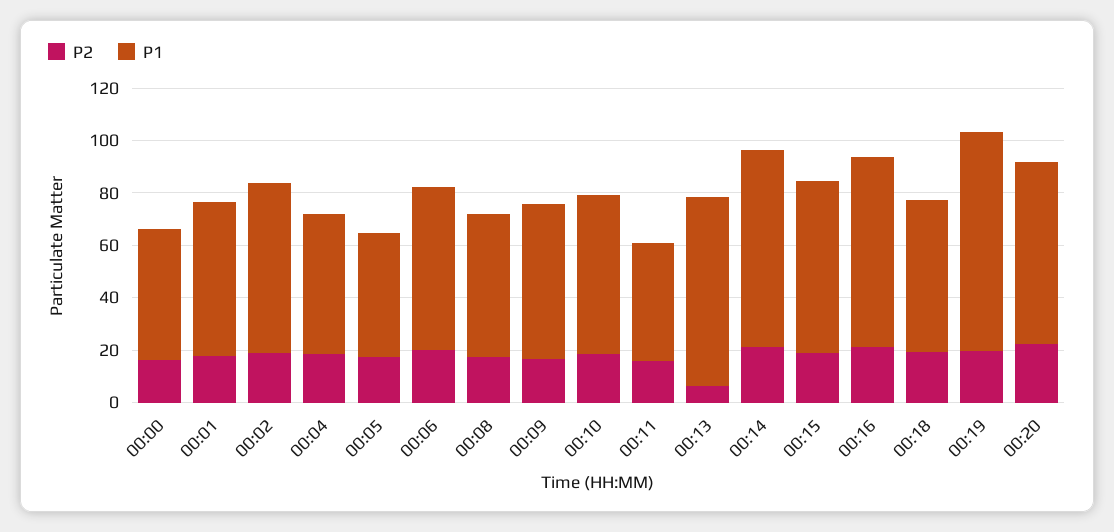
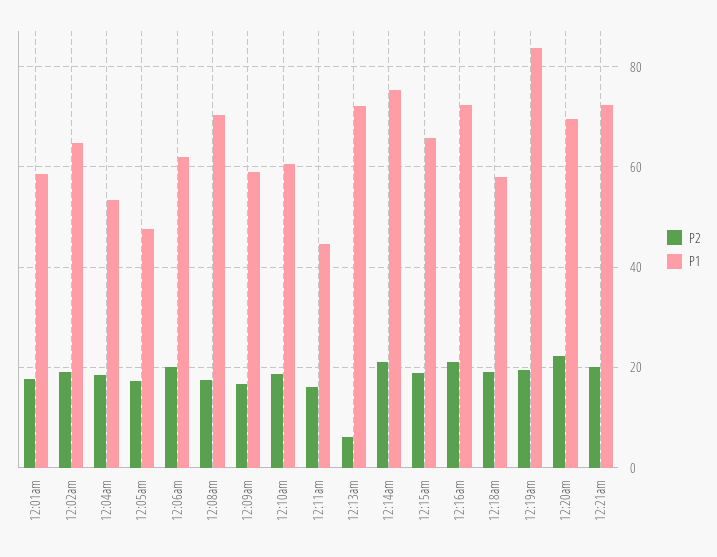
P2, 00:00: 15 -> none
P1, 00:00: 50 -> none
P1, 00:08: 55 -> 70
P2, 12:21am: none -> 20
P1, 12:21am: none -> 72

